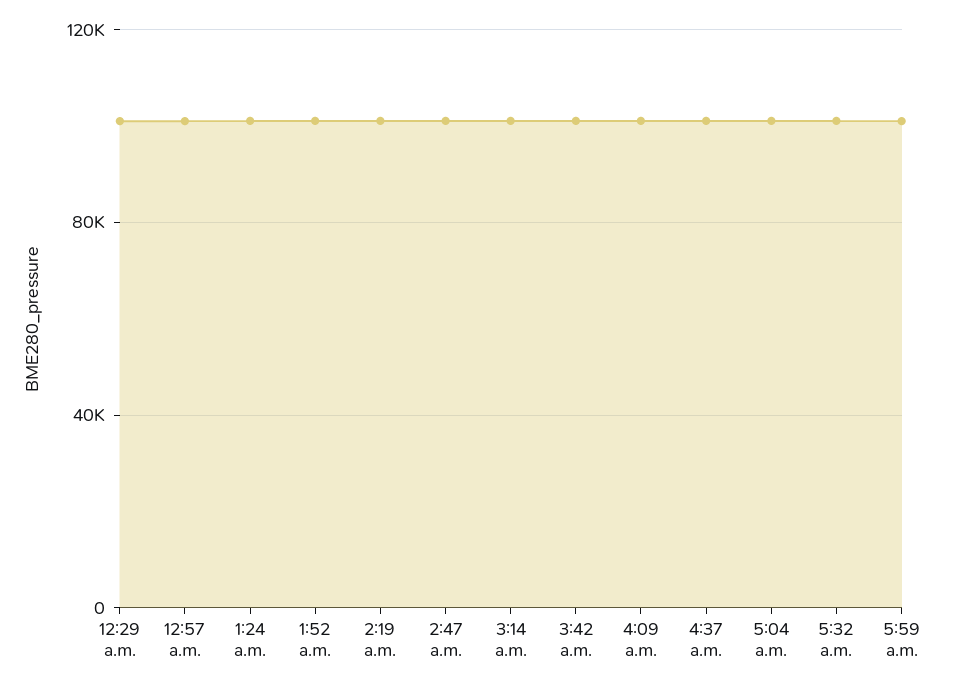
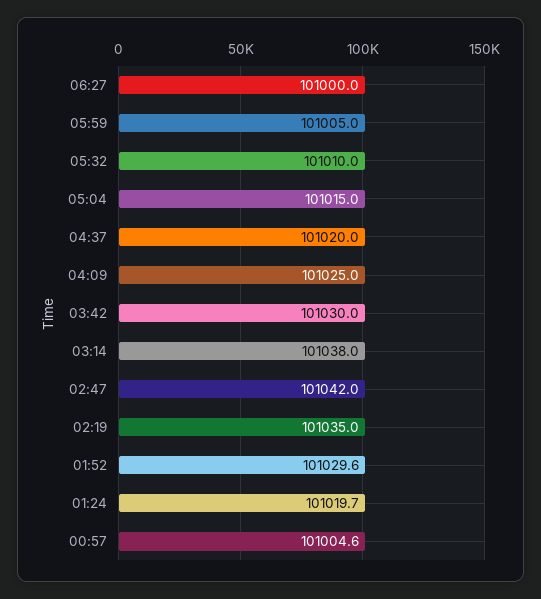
12:29 a.m.: 100000 -> none
06:27: none -> 101000

